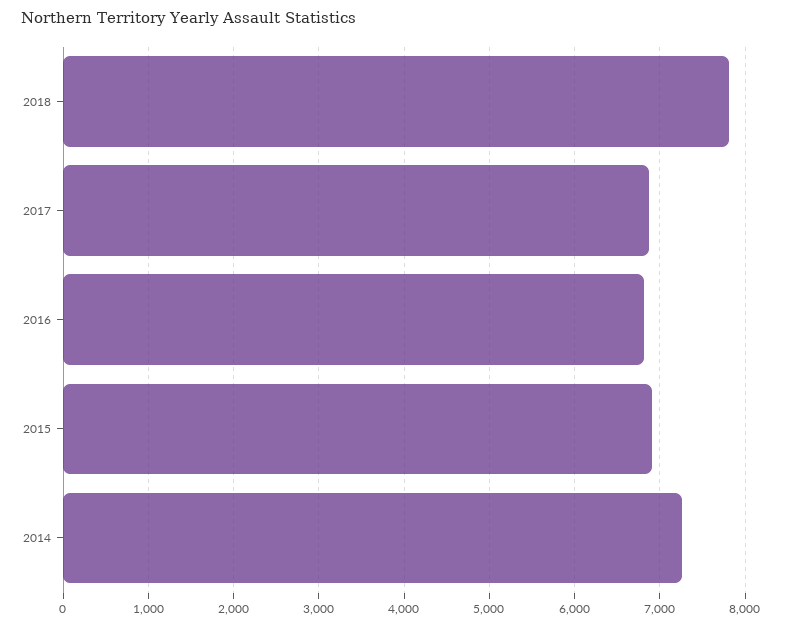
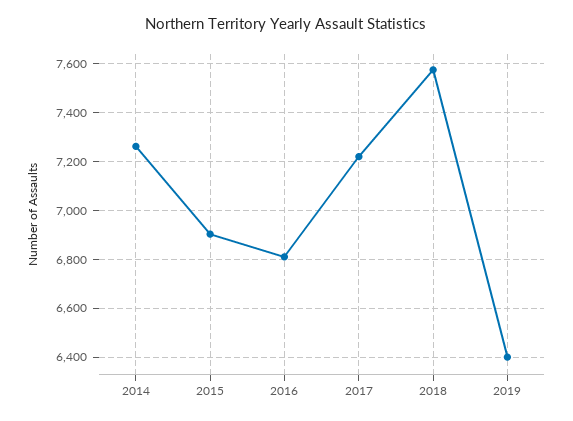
2018: 7800 -> 7575
2017: 6900 -> 7225
2019: none -> 6400

